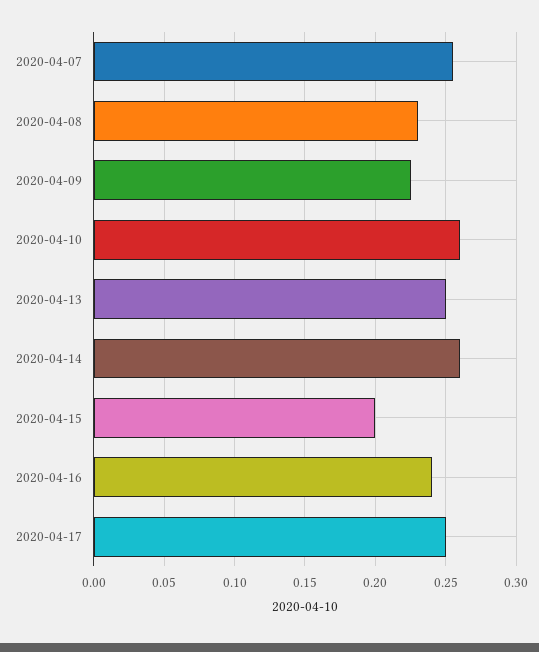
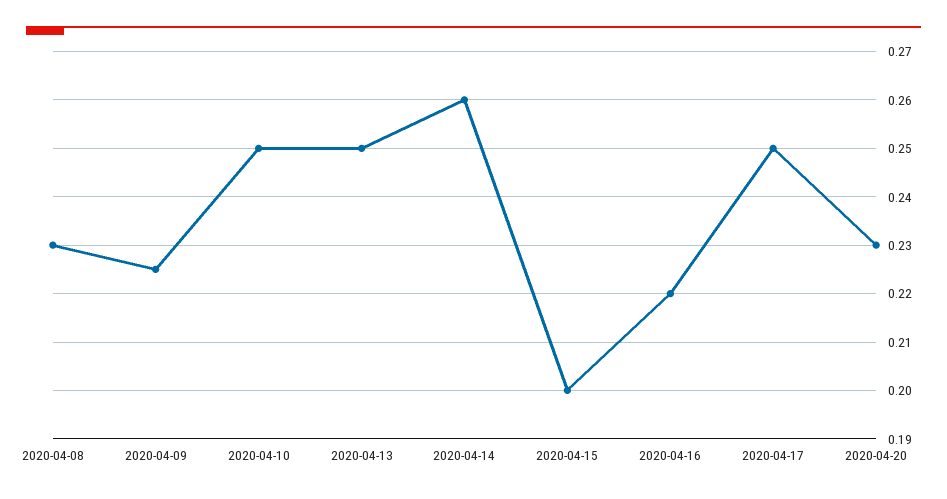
2020-04-07: 0.255 -> none
2020-04-10: 0.26 -> 0.25
2020-04-16: 0.24 -> 0.22
2020-04-20: none -> 0.23

